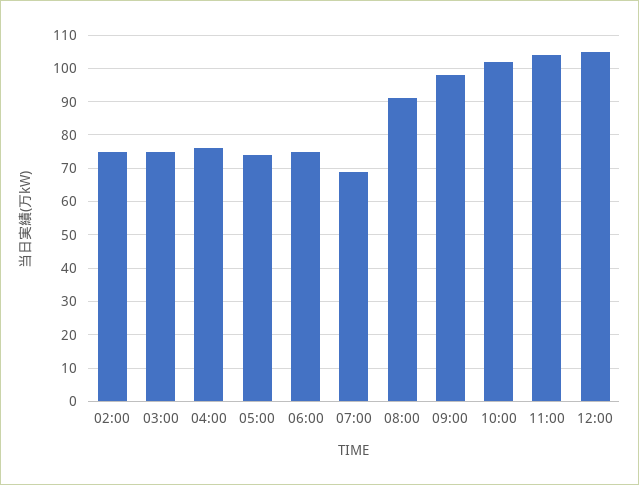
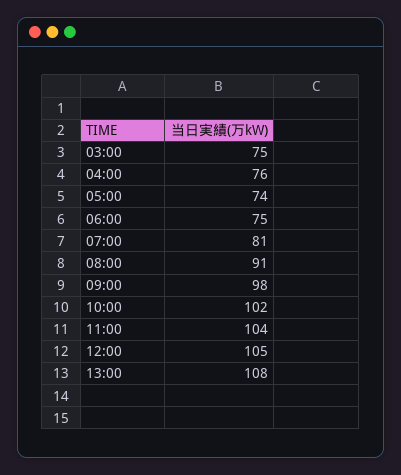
02:00: 75 -> none
07:00: 70 -> 81
13:00: none -> 108

